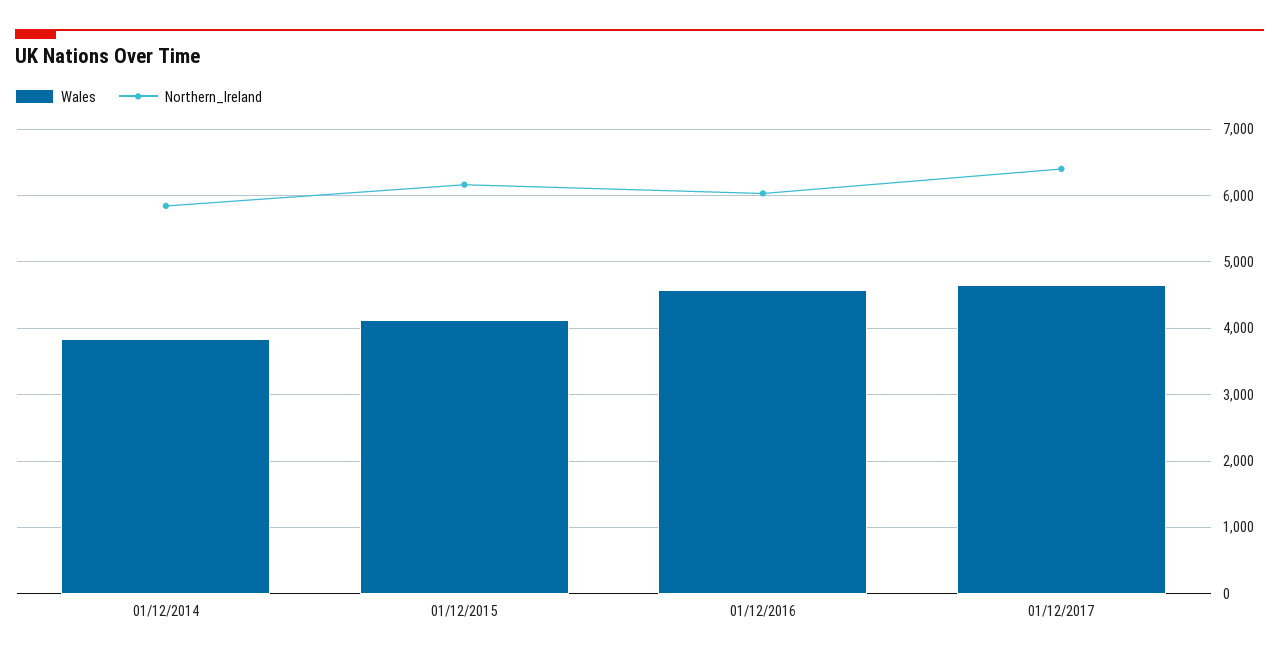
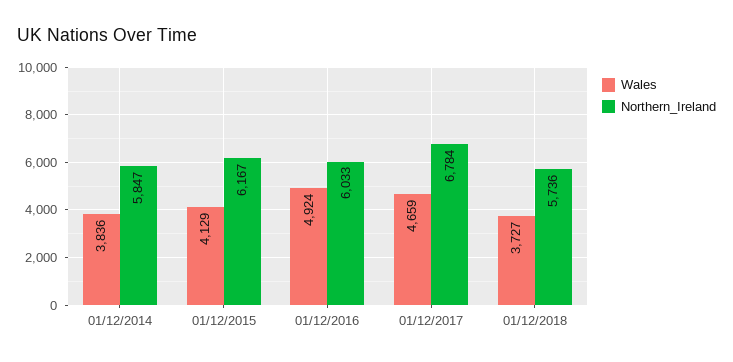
Wales, 01/12/2016: 4600 -> 4924
Northern_Ireland, 01/12/2017: 6400 -> 6784
Wales, 01/12/2018: none -> 3727
Northern_Ireland, 01/12/2018: none -> 5736

